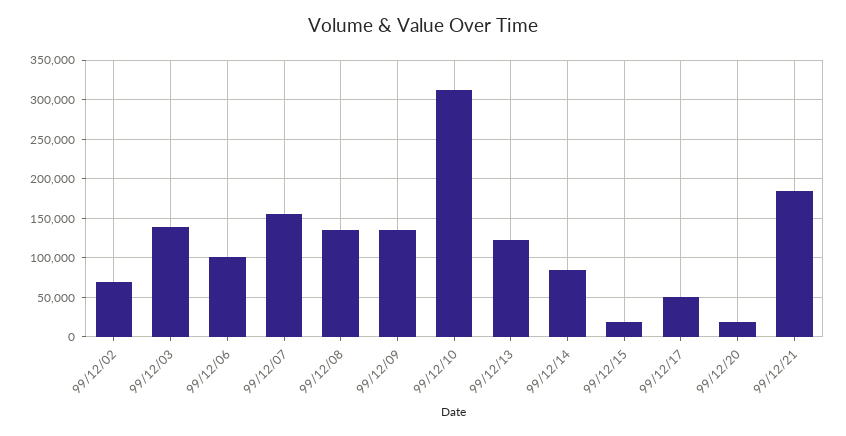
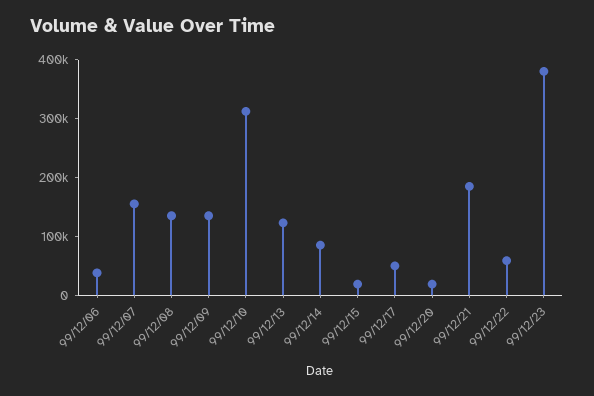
99/12/02: 70000 -> none
99/12/03: 140000 -> none
99/12/06: 100000 -> 40000
99/12/22: none -> 60000
99/12/23: none -> 380000

